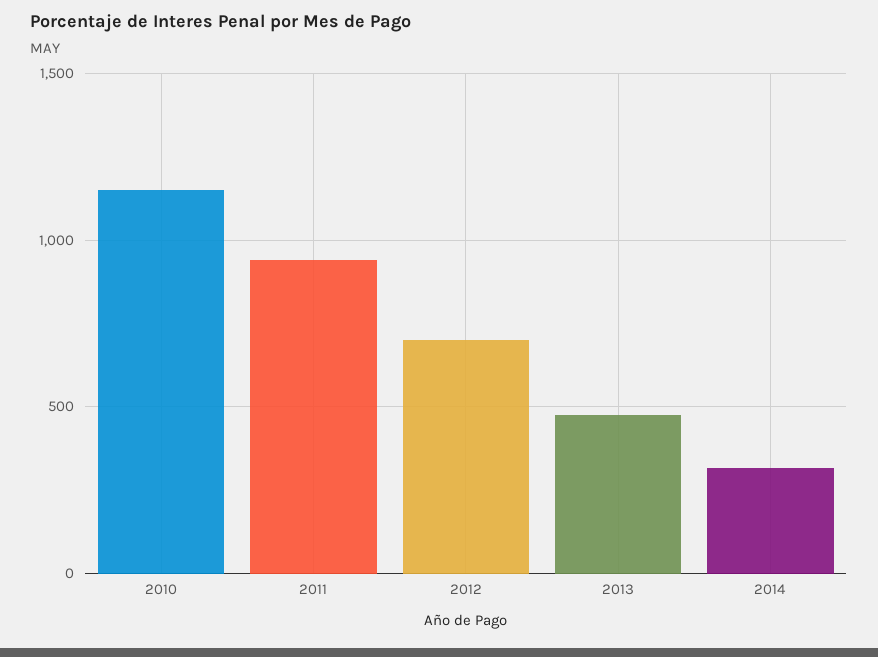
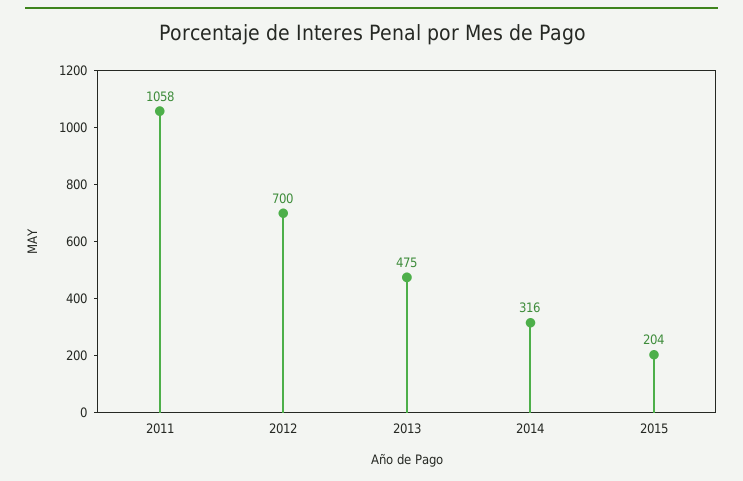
2010: 1150 -> none
2011: 950 -> 1058
2015: none -> 204

